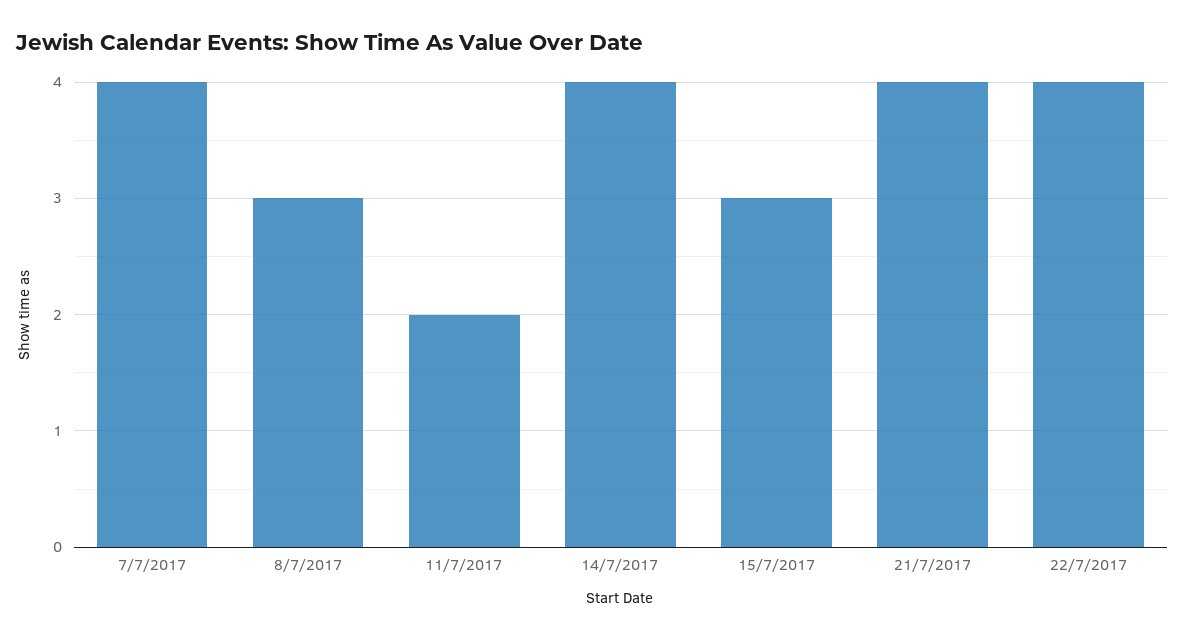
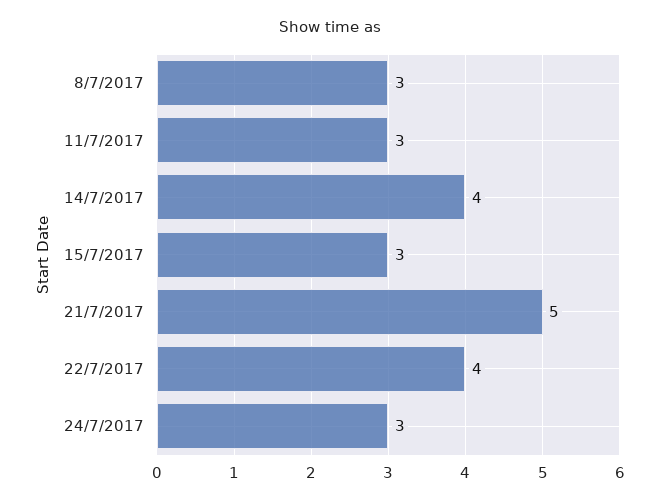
7/7/2017: 4 -> none
11/7/2017: 2 -> 3
21/7/2017: 4 -> 5
24/7/2017: none -> 3

